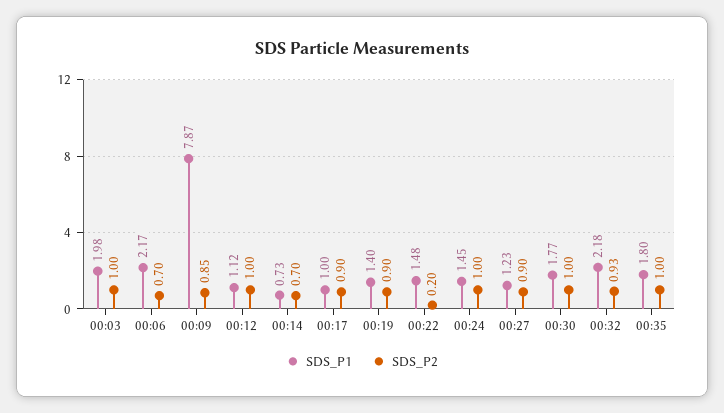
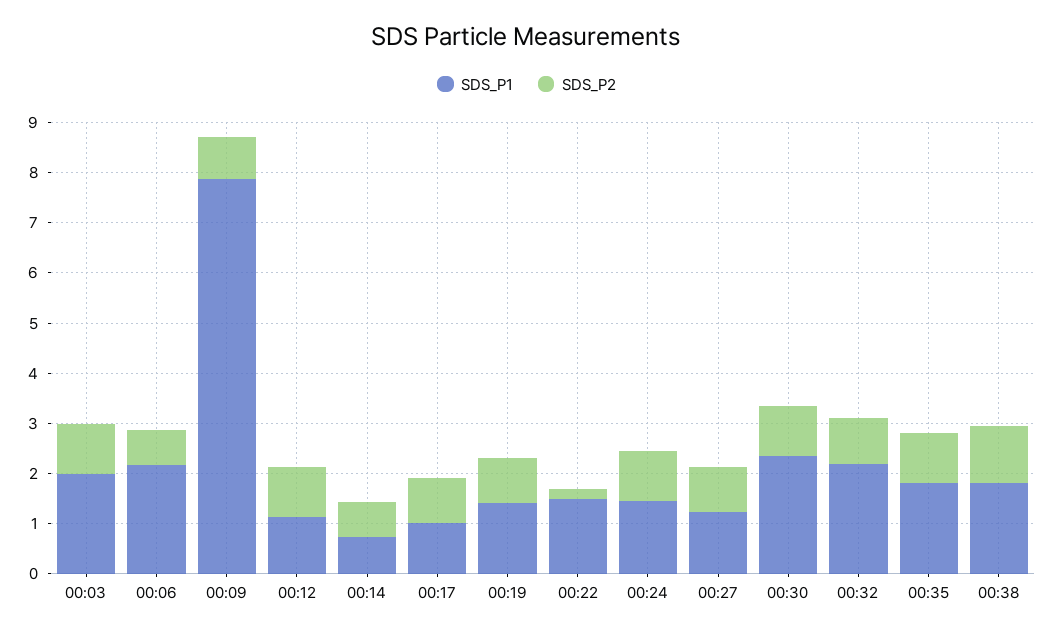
SDS_P1, 00:30: 1.77 -> 2.4
SDS_P1, 00:38: none -> 1.8
SDS_P2, 00:38: none -> 1.2

